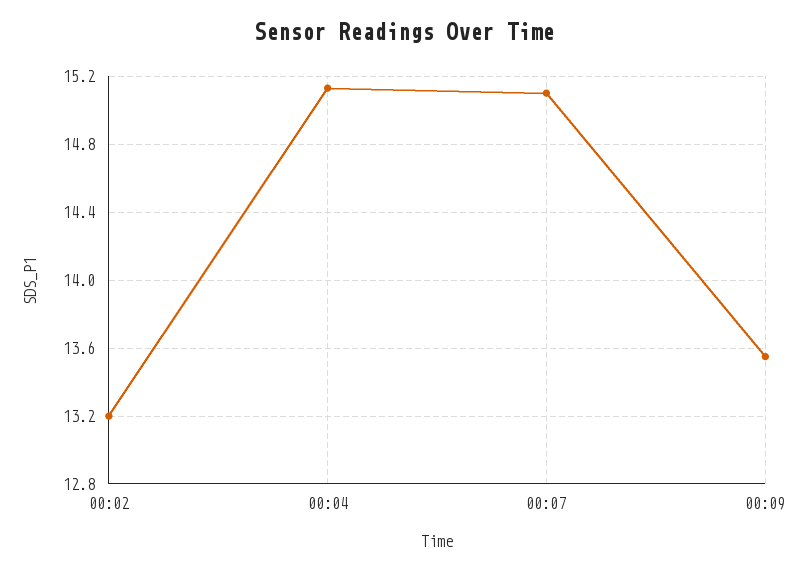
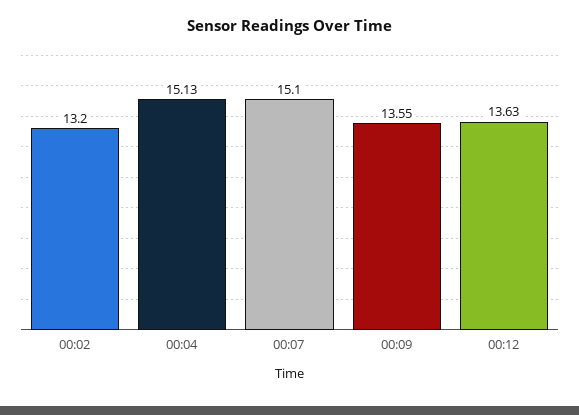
00:12: none -> 13.63

